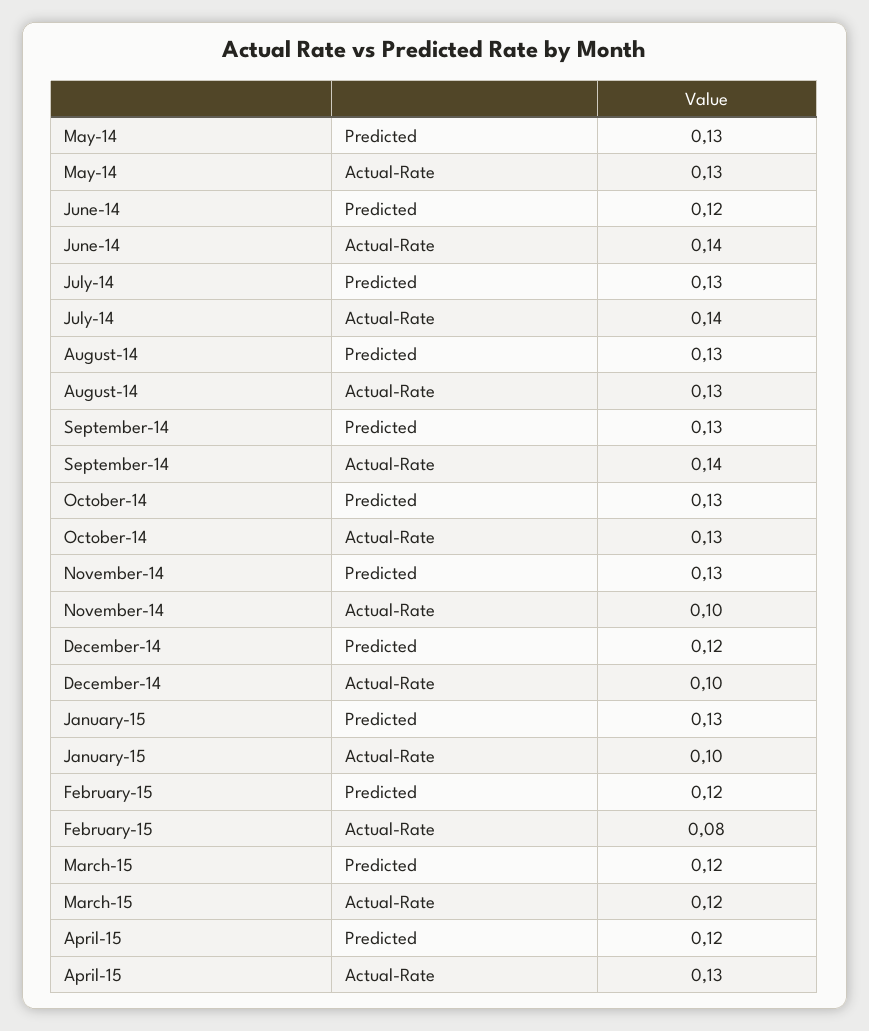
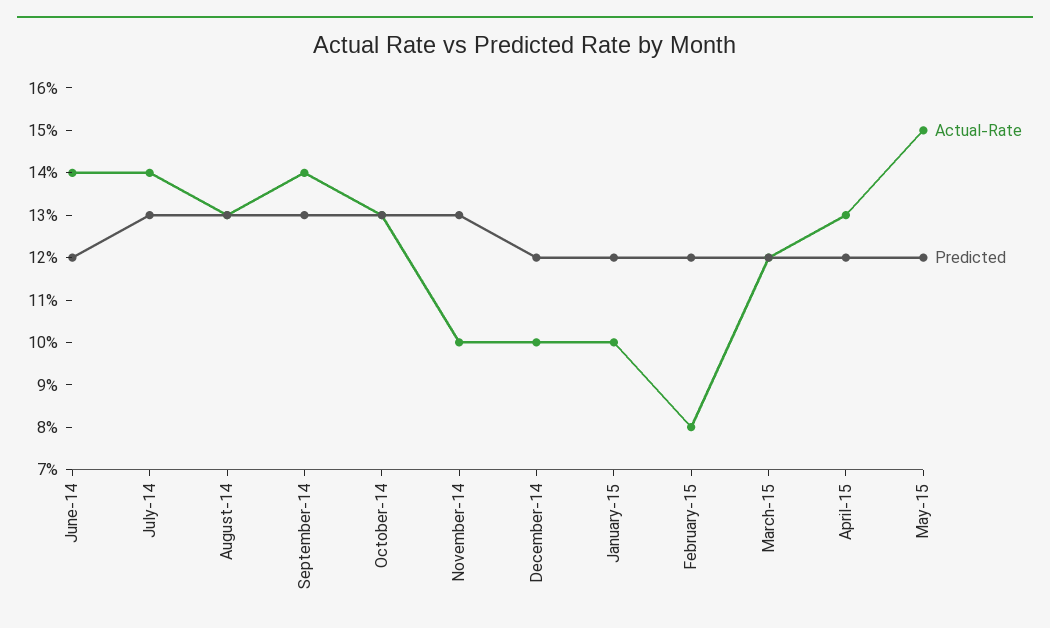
Predicted, May-14: 0.13 -> none
Actual-Rate, May-14: 0.13 -> none
Predicted, January-15: 0.13 -> 0.12
Actual-Rate, May-15: none -> 0.15
Predicted, May-15: none -> 0.12

